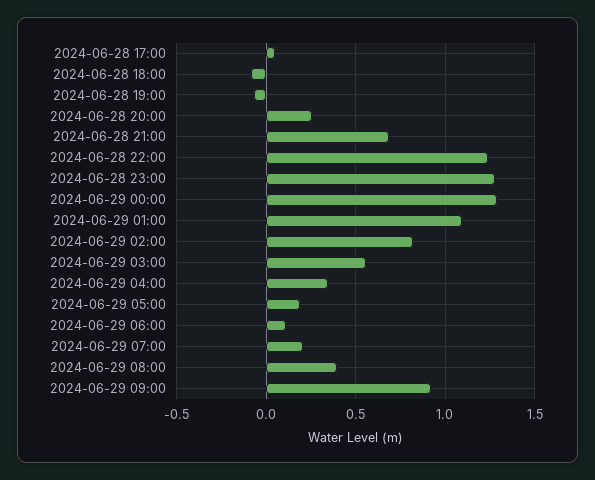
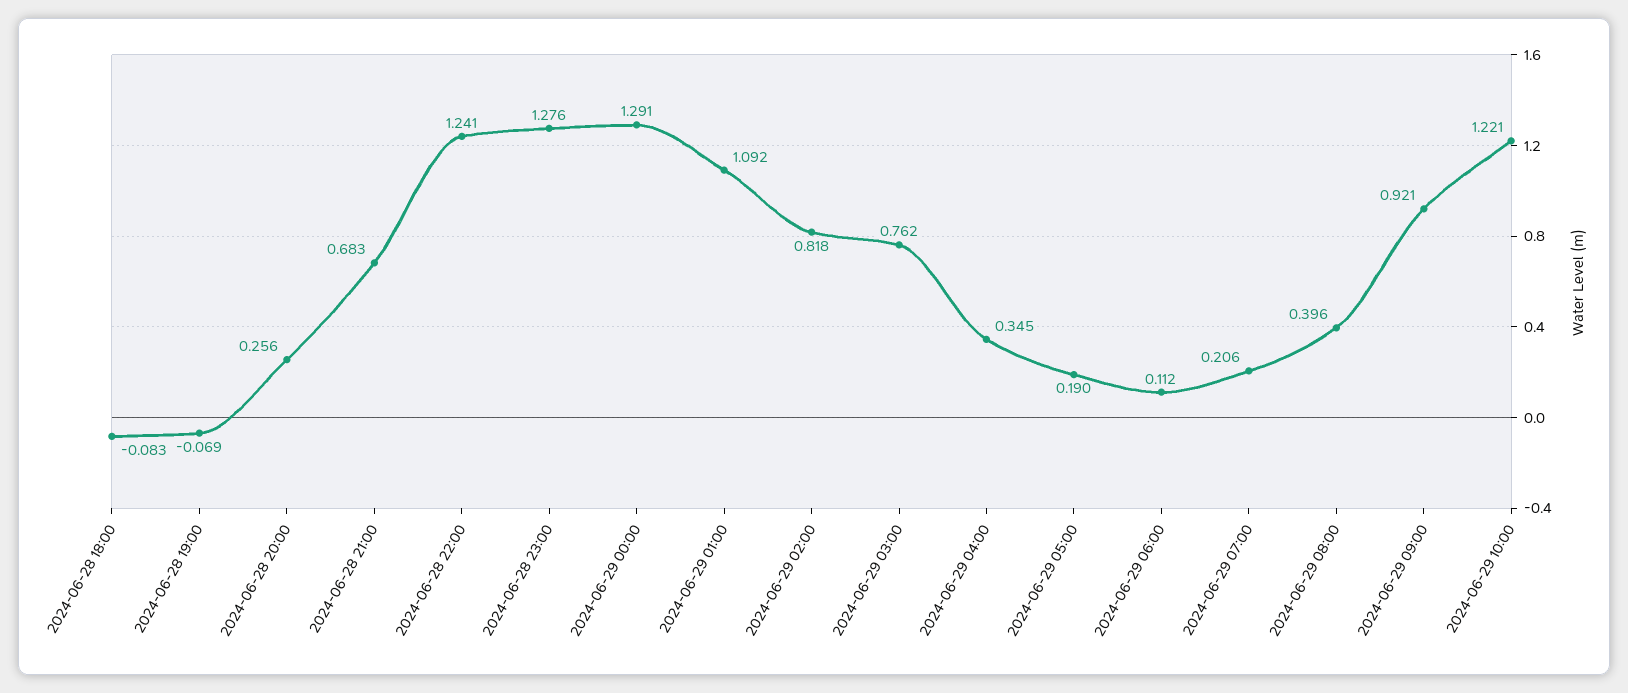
2024-06-28 17:00: 0.05 -> none
2024-06-29 03:00: 0.55 -> 0.762
2024-06-29 10:00: none -> 1.221

